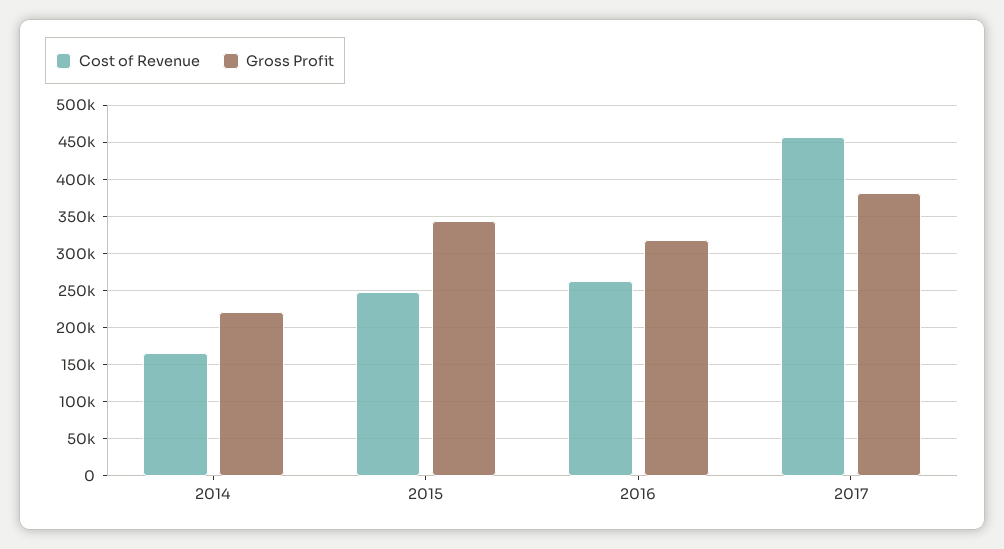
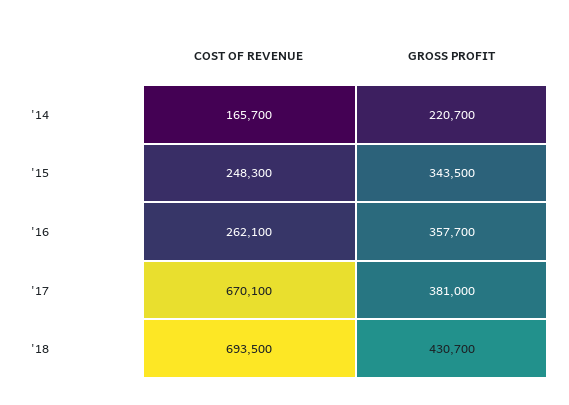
Gross Profit, 2016: 320000 -> 357700
Cost of Revenue, 2017: 460000 -> 670100
Cost of Revenue, '18: none -> 693500
Gross Profit, '18: none -> 430700

